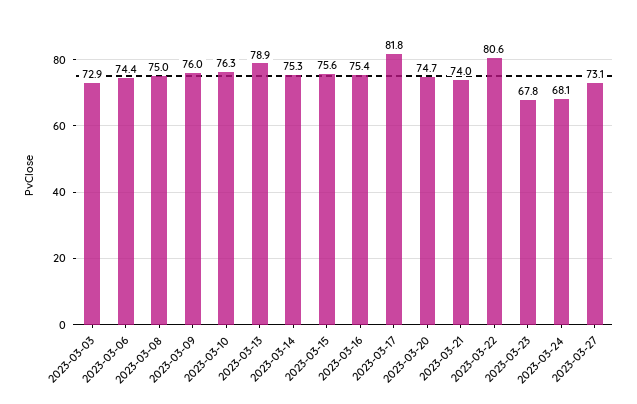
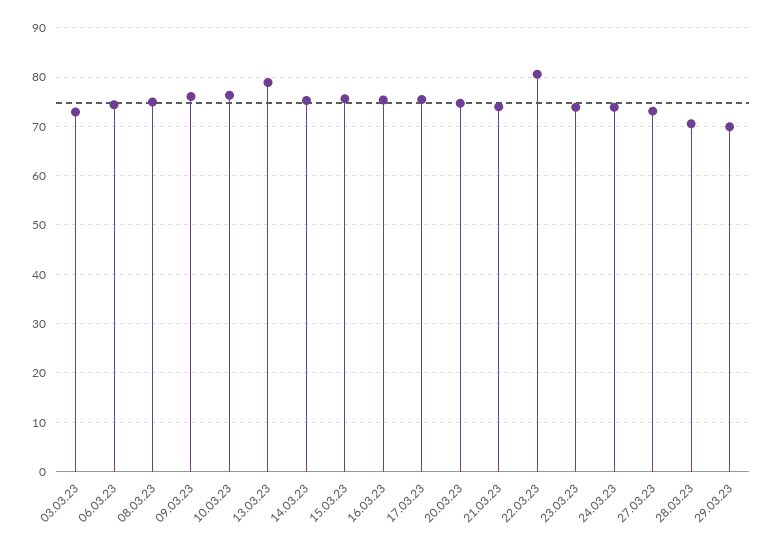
2023-03-17: 81.8 -> 76
2023-03-23: 67.8 -> 74
2023-03-24: 68.1 -> 74
28.03.23: none -> 70
29.03.23: none -> 70

